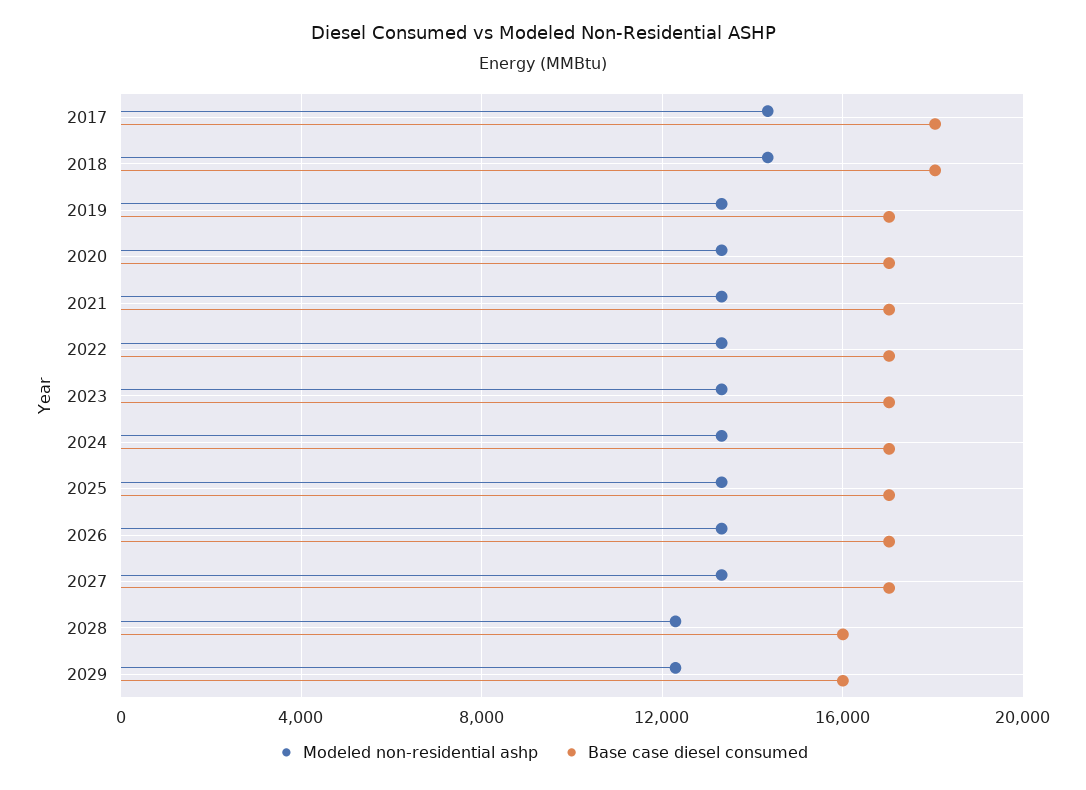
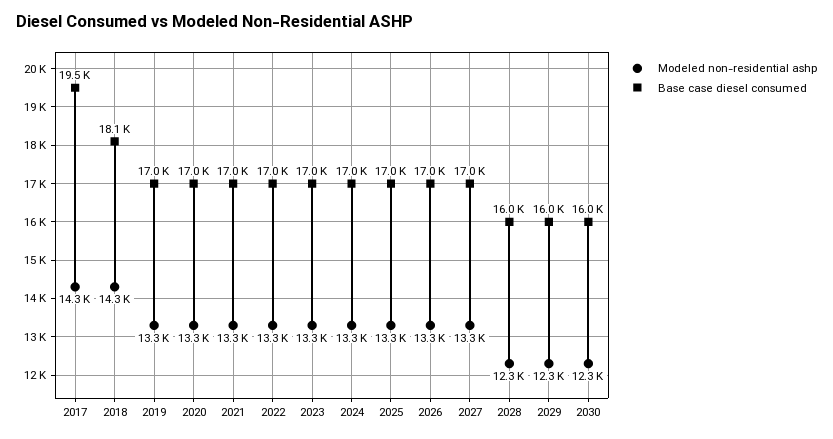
Base case diesel consumed, 2017: 18000 -> 19500
Modeled non-residential ashp, 2030: none -> 12300
Base case diesel consumed, 2030: none -> 16000

